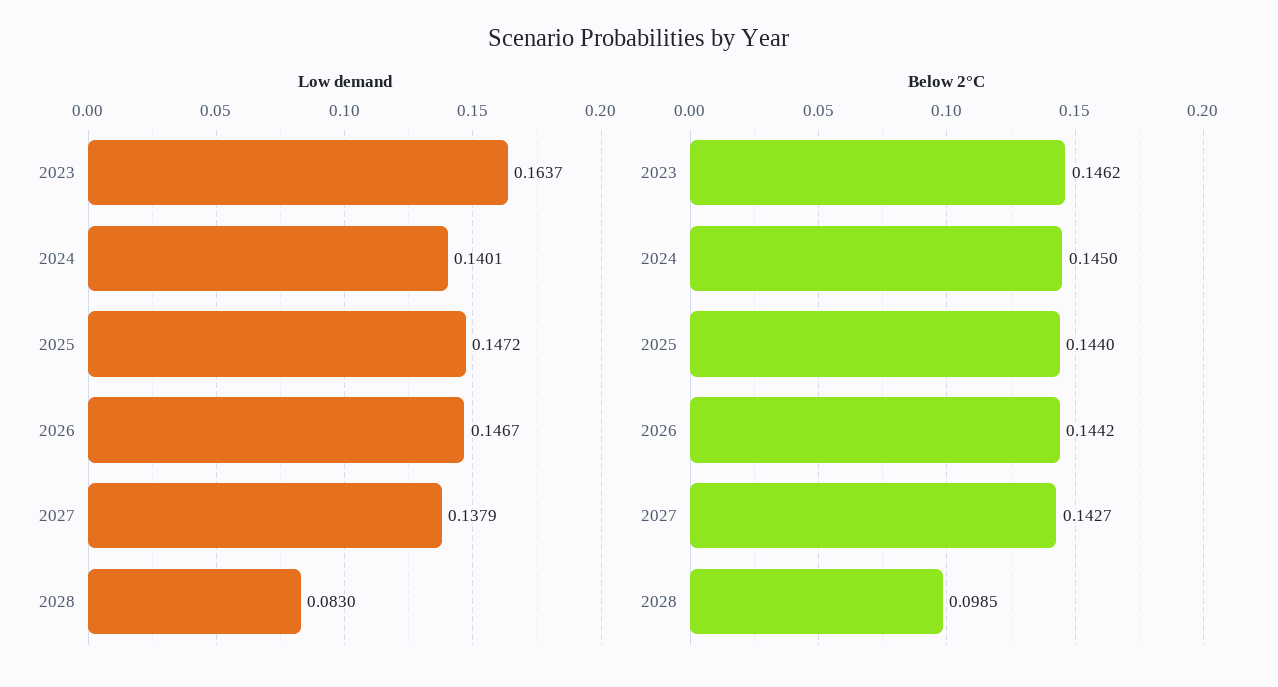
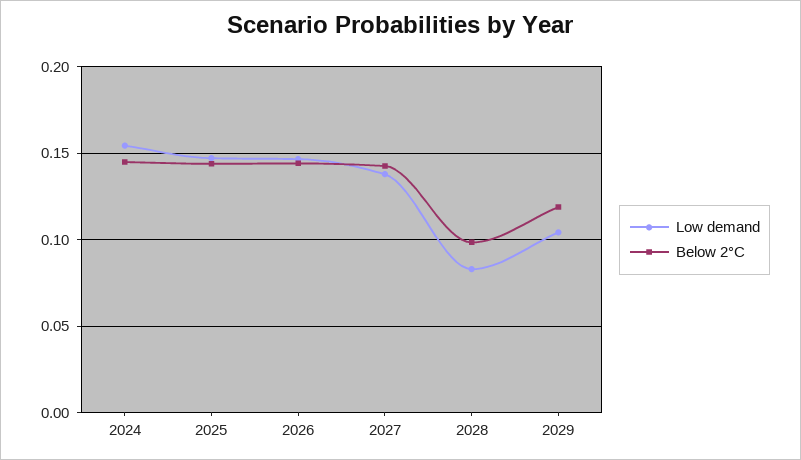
Low demand, 2023: 0.1637 -> none
Low demand, 2024: 0.1401 -> 0.155
Below 2°C, 2023: 0.1462 -> none
Low demand, 2029: none -> 0.105
Below 2°C, 2029: none -> 0.12

